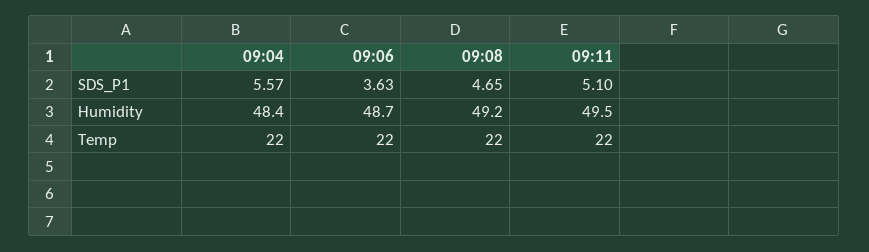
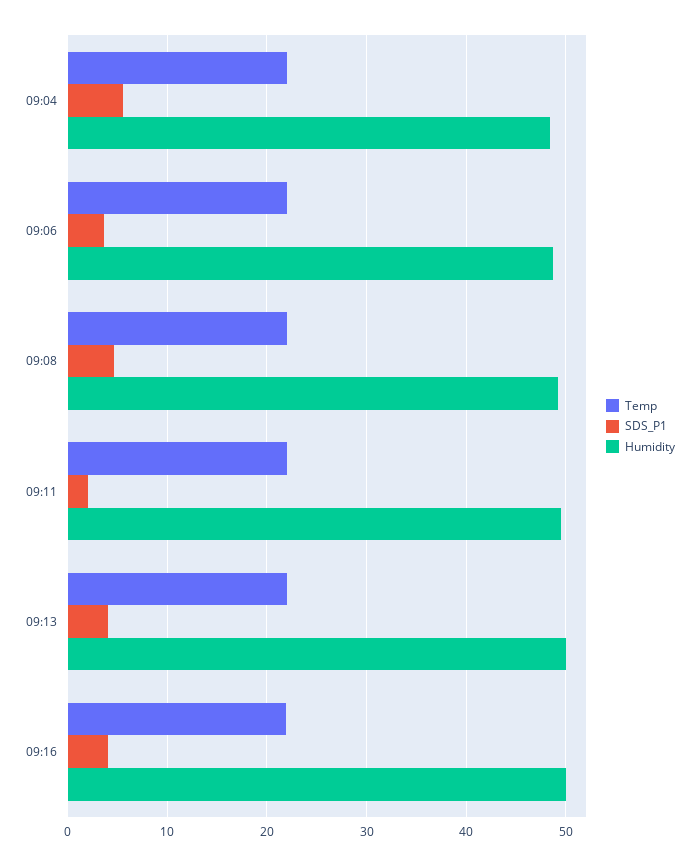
SDS_P1, 09:11: 5.1 -> 2
Temp, 09:13: none -> 22
SDS_P1, 09:13: none -> 4
Humidity, 09:13: none -> 50
Temp, 09:16: none -> 22
SDS_P1, 09:16: none -> 4
Humidity, 09:16: none -> 50

